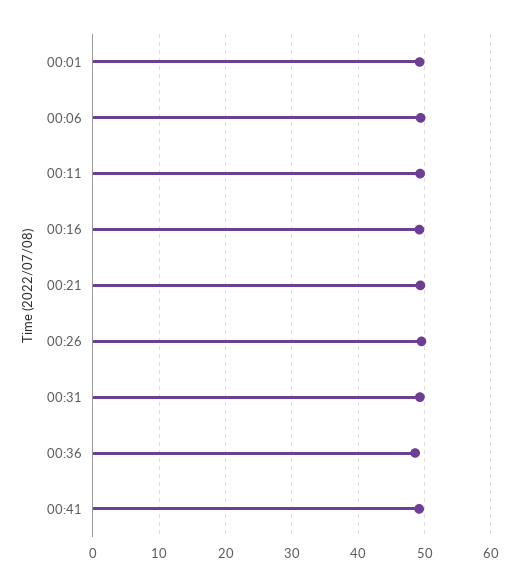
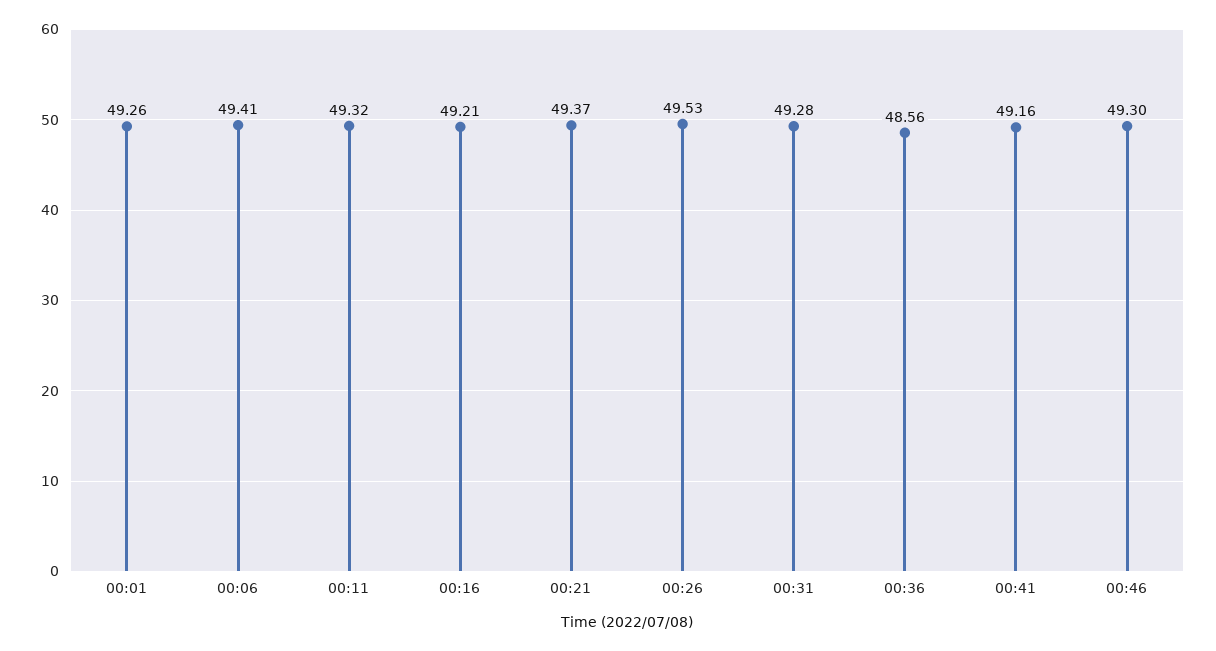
00:46: none -> 49.3

